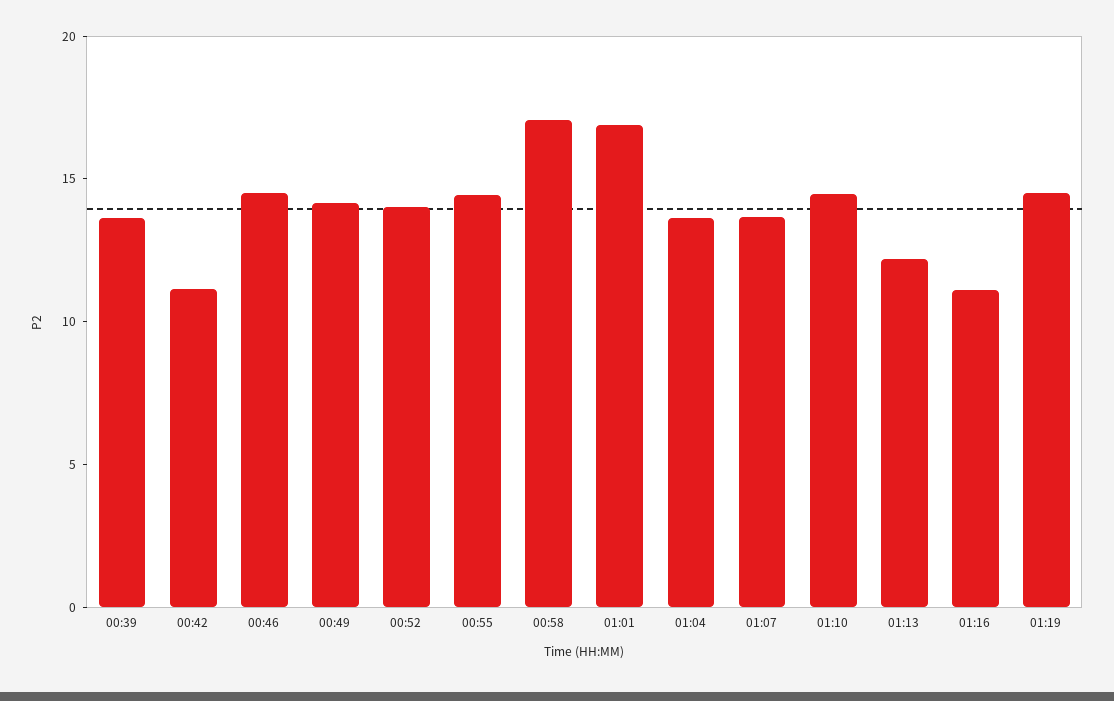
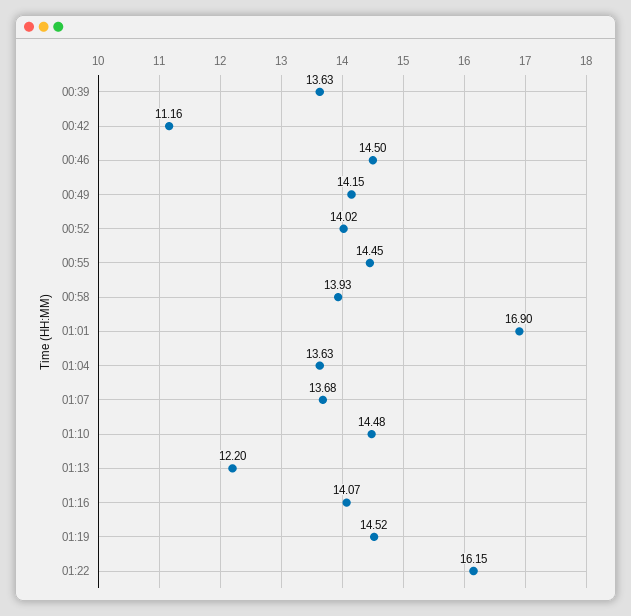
00:58: 17 -> 13.93
01:16: 11 -> 14.07
01:22: none -> 16.15

